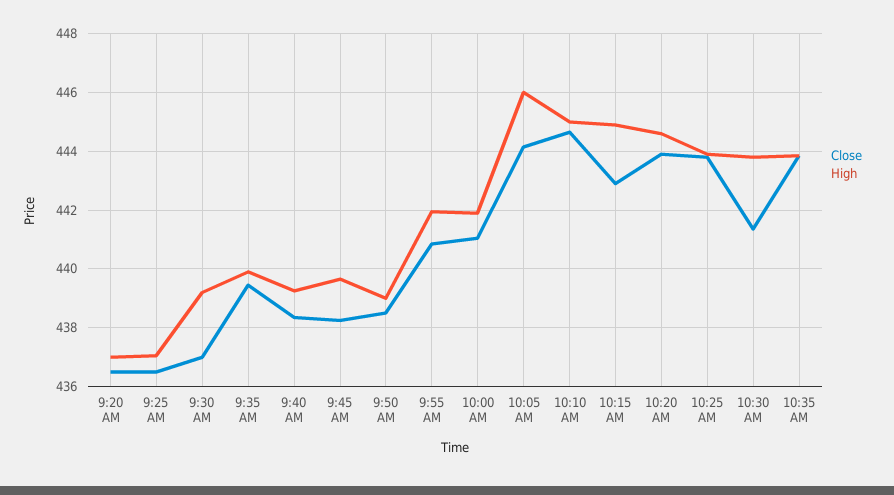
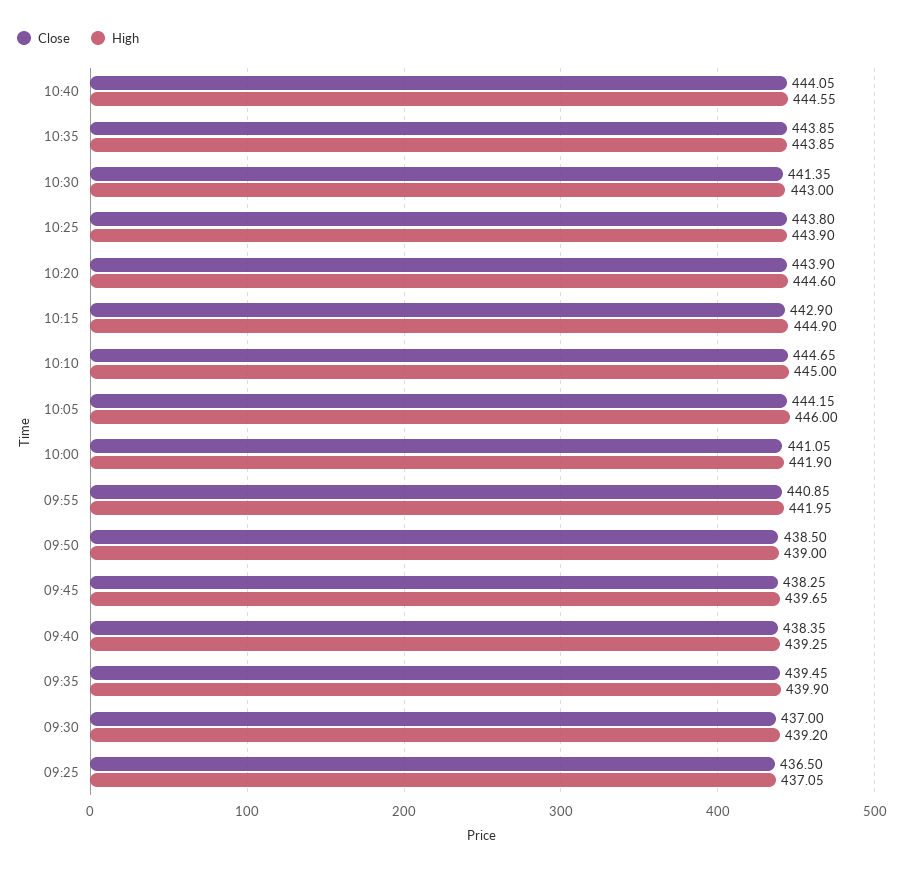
Close, 9:20 AM: 436.5 -> none
High, 9:20 AM: 437 -> none
High, 10:30 AM: 443.75 -> 443
Close, 10:40: none -> 444.05
High, 10:40: none -> 444.55

